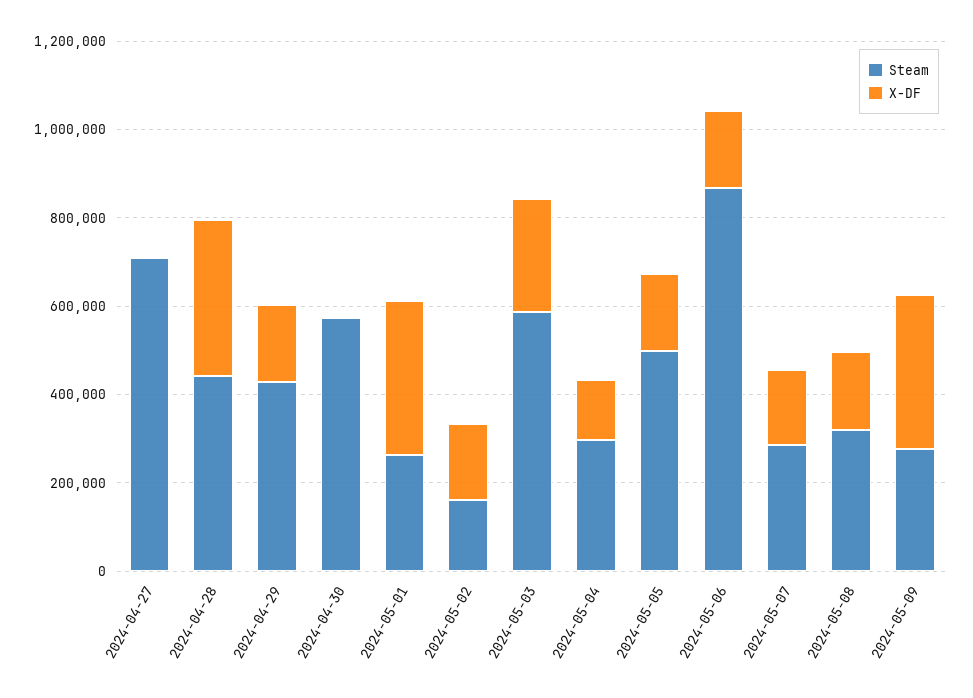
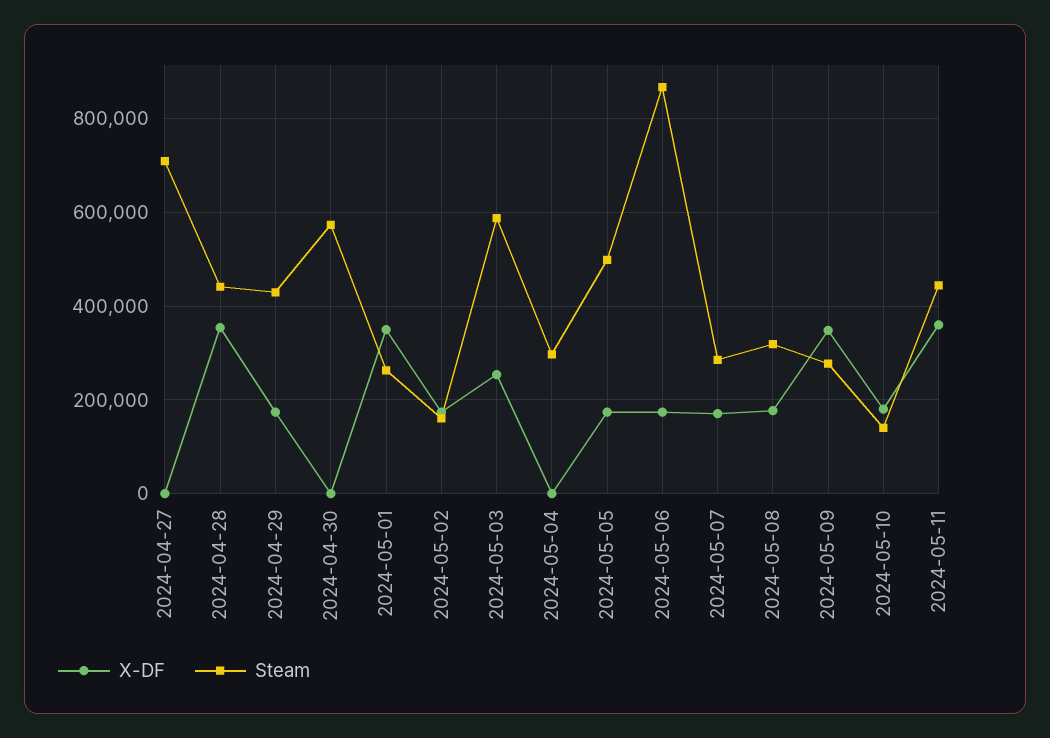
X-DF, 2024-05-04: 150000 -> 0
X-DF, 2024-05-10: none -> 180000
Steam, 2024-05-10: none -> 140000
X-DF, 2024-05-11: none -> 360000
Steam, 2024-05-11: none -> 440000

